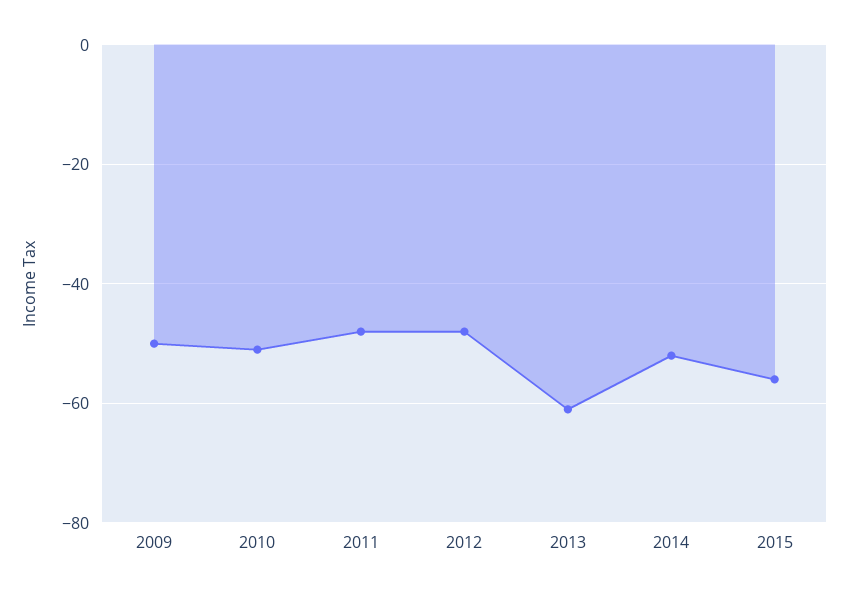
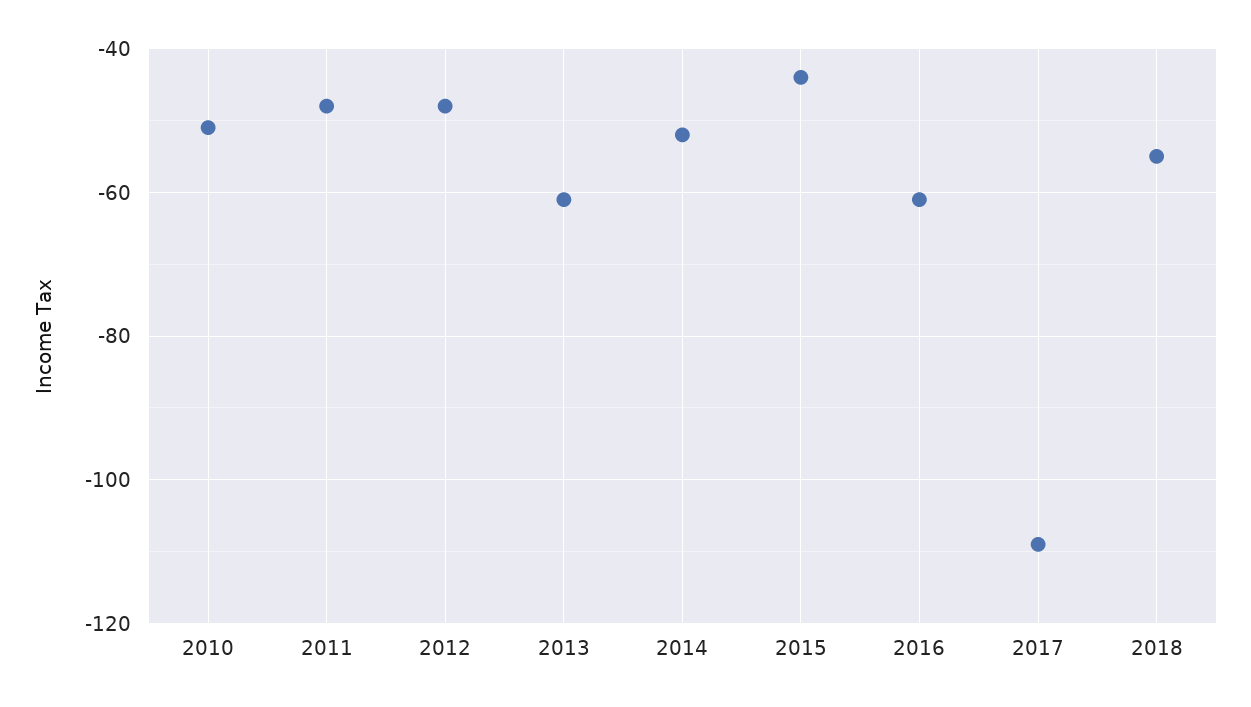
2009: -50 -> none
2015: -55 -> -45
2016: none -> -60
2017: none -> -110
2018: none -> -55

